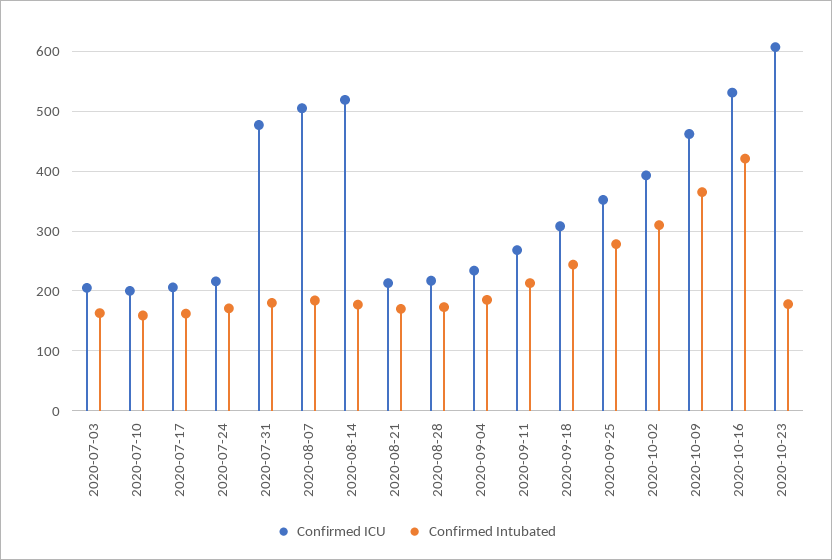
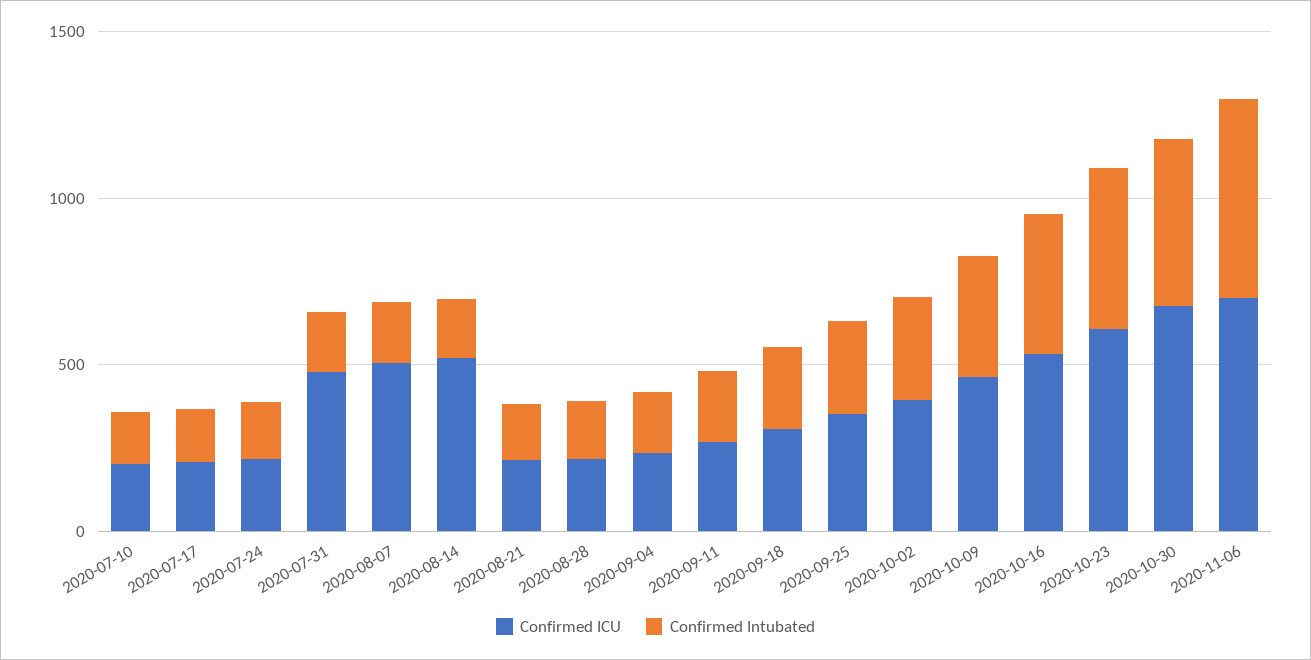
Confirmed ICU, 2020-07-03: 200 -> none
Confirmed Intubated, 2020-07-03: 160 -> none
Confirmed Intubated, 2020-10-23: 180 -> 500
Confirmed ICU, 2020-10-30: none -> 700
Confirmed Intubated, 2020-10-30: none -> 500
Confirmed ICU, 2020-11-06: none -> 700
Confirmed Intubated, 2020-11-06: none -> 600

